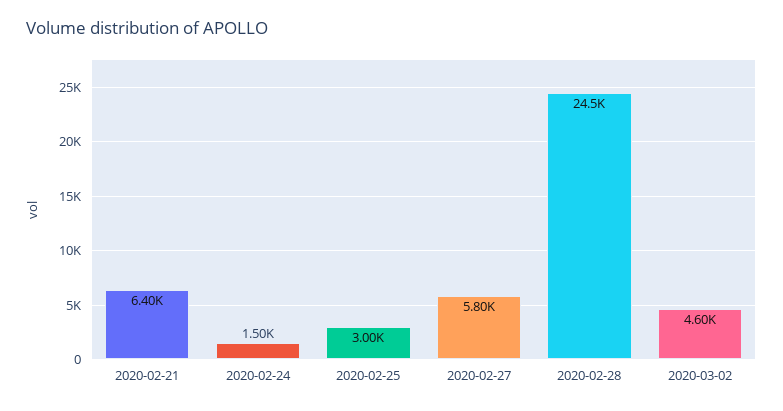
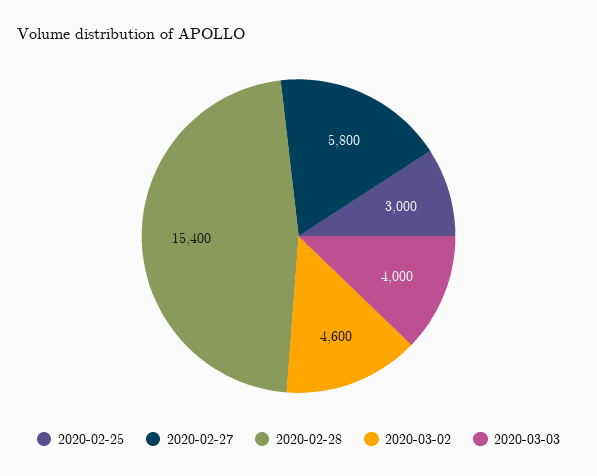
2020-02-21: 6400 -> none
2020-02-24: 1500 -> none
2020-02-28: 24500 -> 15400
2020-03-03: none -> 4000

